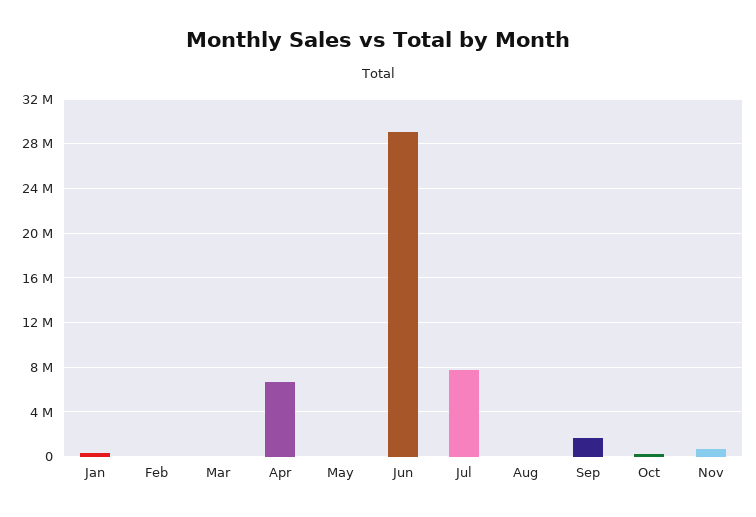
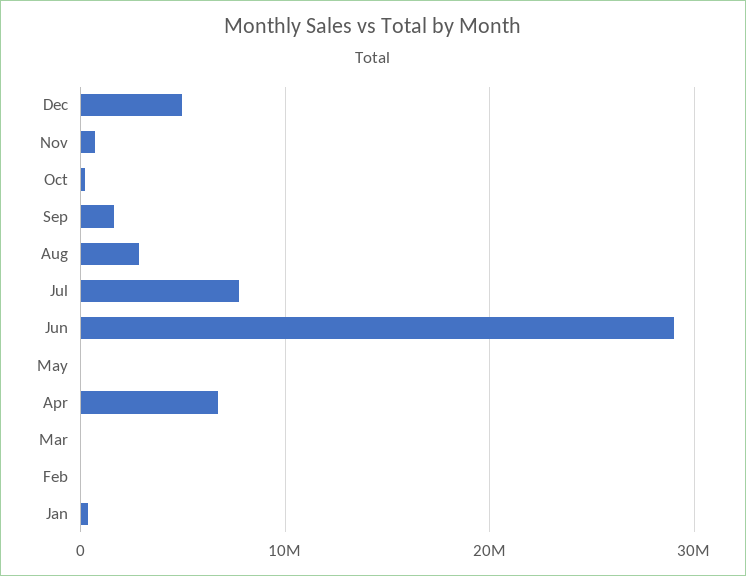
Aug: 0 -> 3000000
Dec: none -> 5000000

